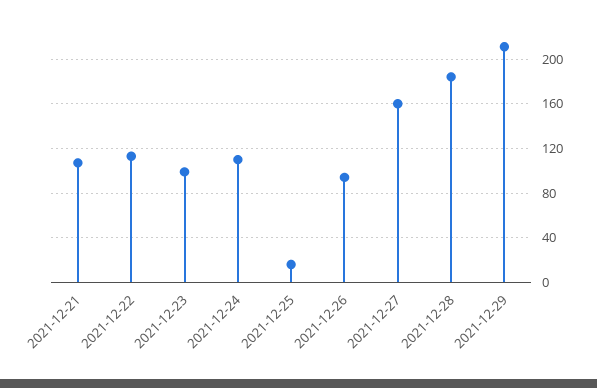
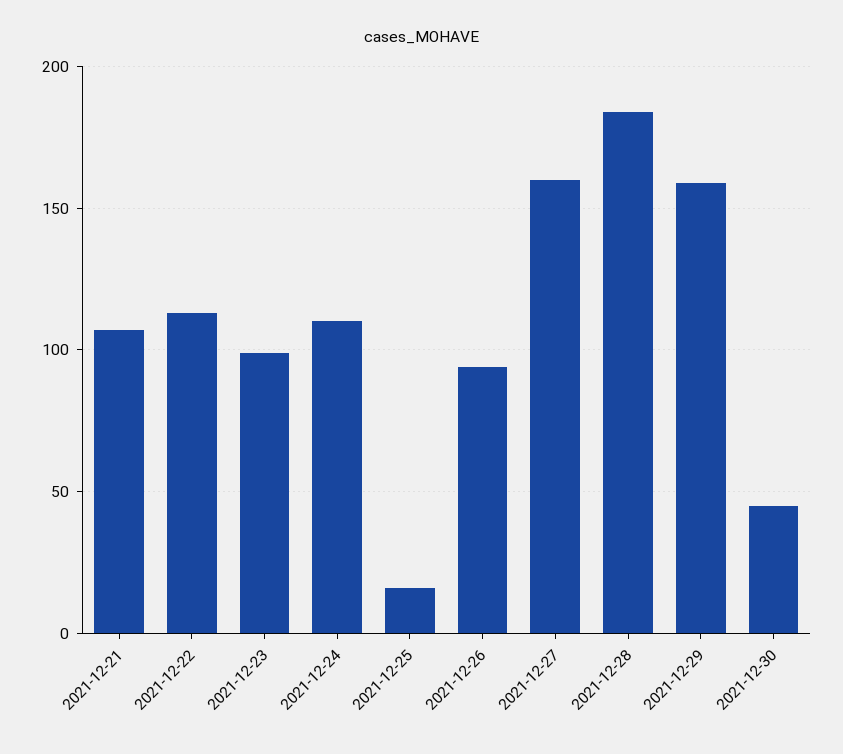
2021-12-29: 210 -> 160
2021-12-30: none -> 45

